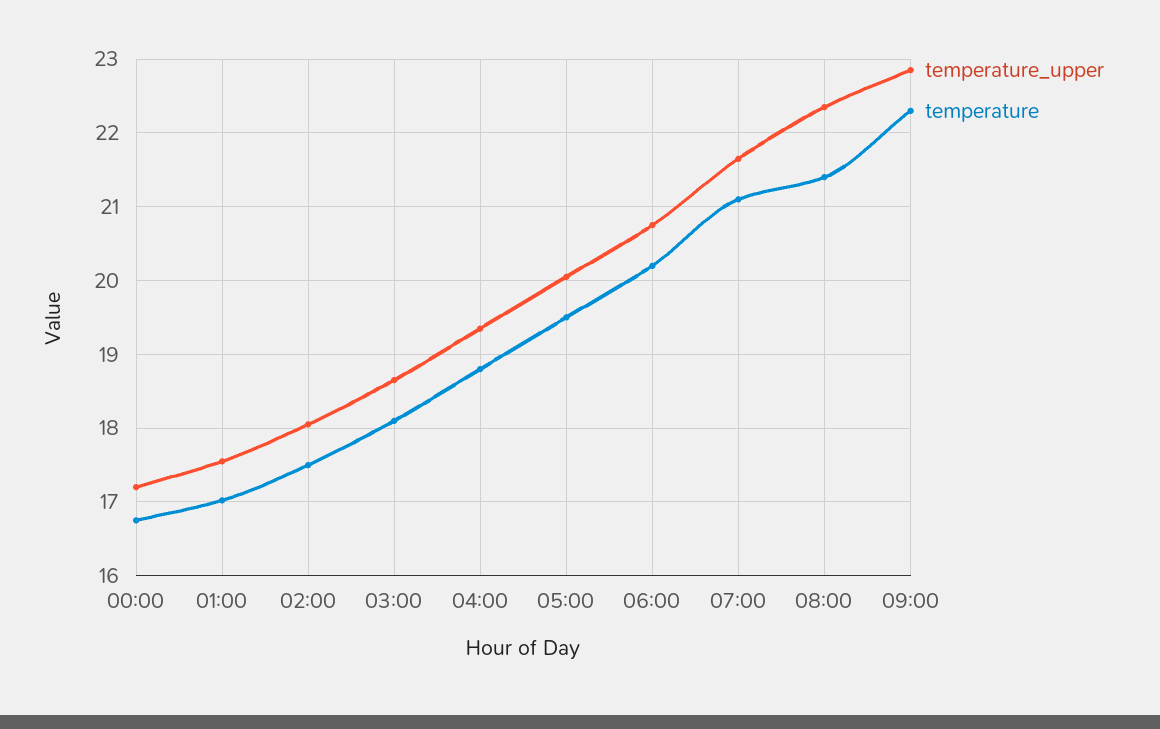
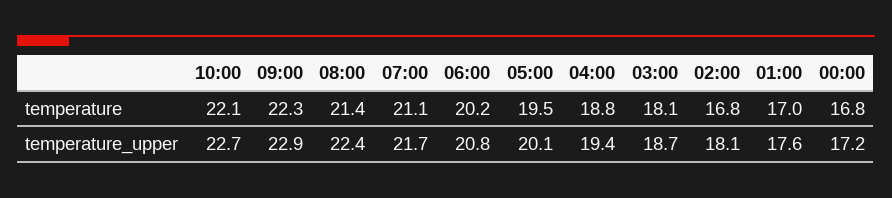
temperature, 02:00: 17.5 -> 16.8
temperature, 10:00: none -> 22.1
temperature_upper, 10:00: none -> 22.7

